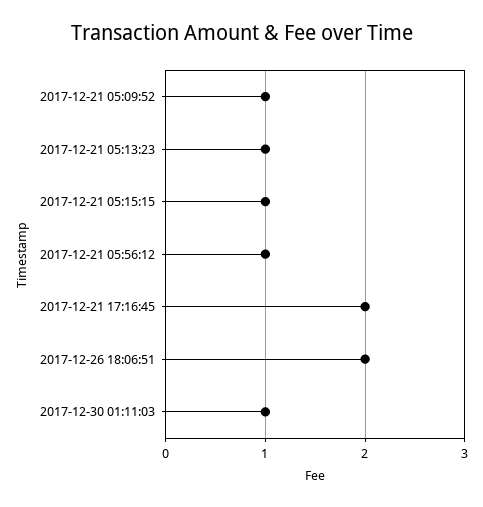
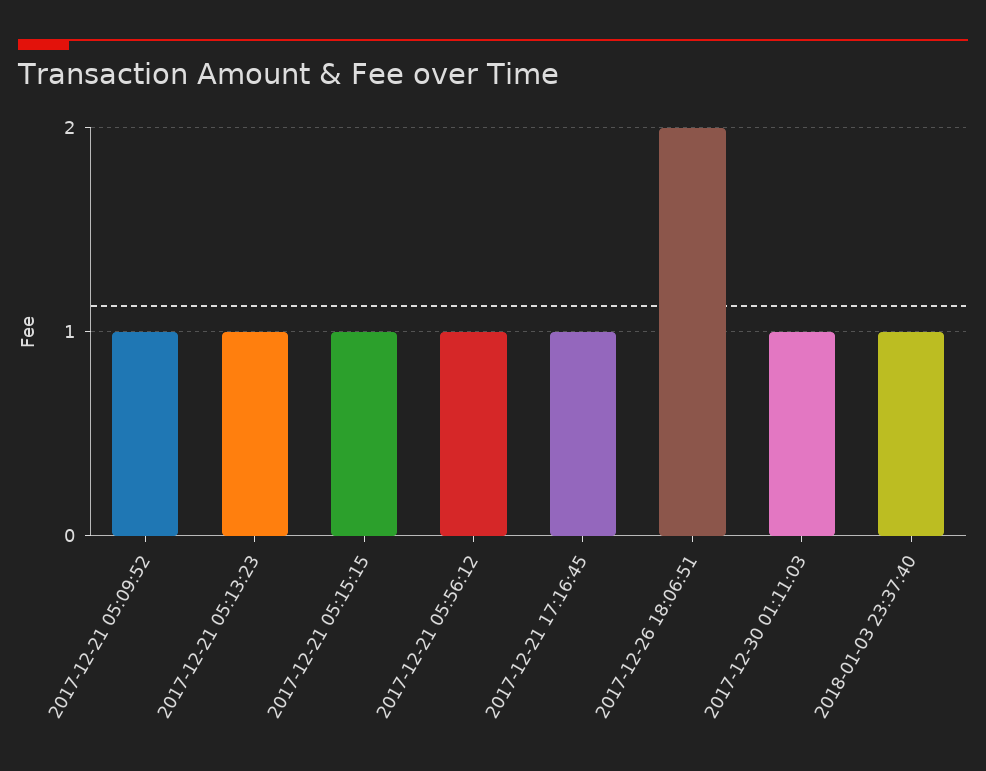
2017-12-21 17:16:45: 2 -> 1
2018-01-03 23:37:40: none -> 1

